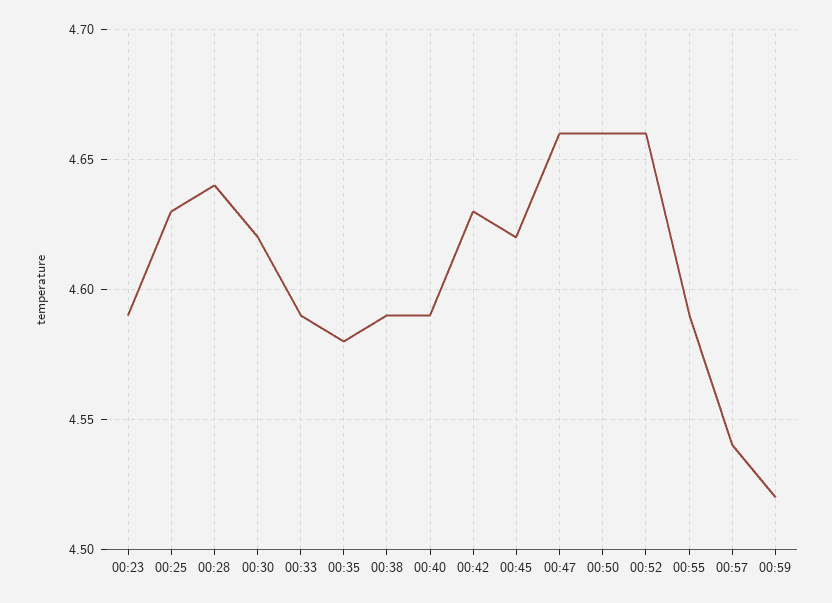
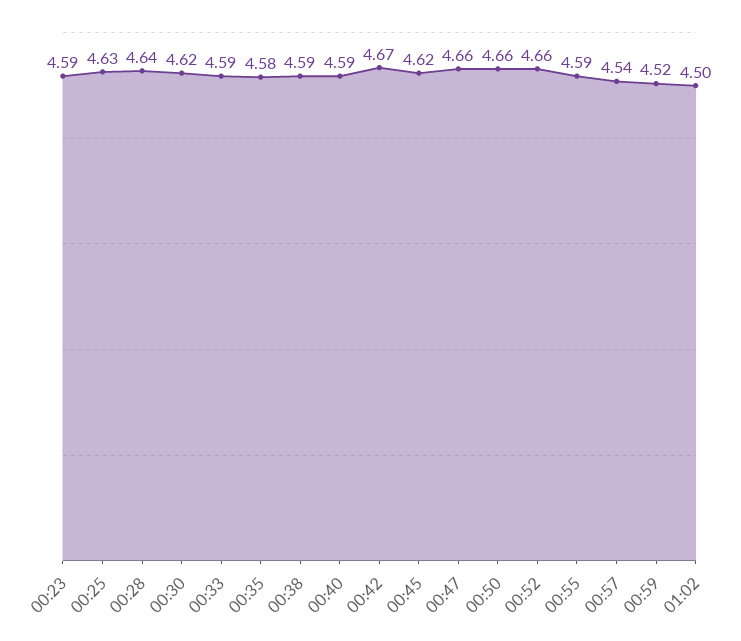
00:42: 4.63 -> 4.67
01:02: none -> 4.5

